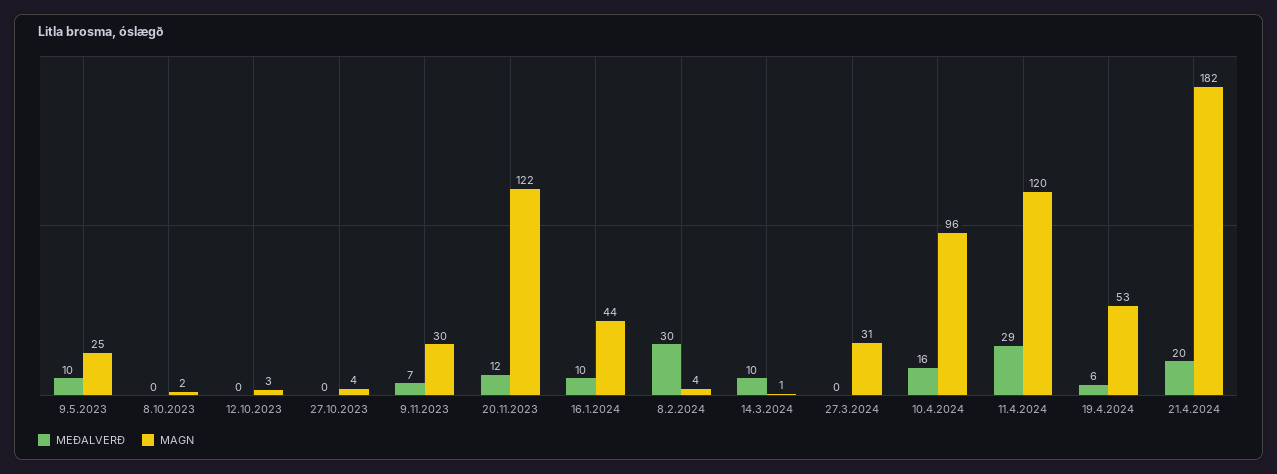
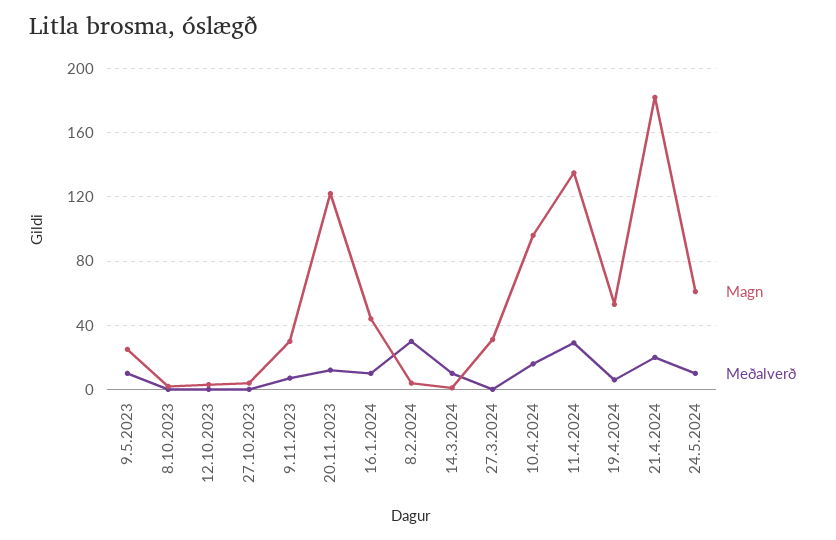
MAGN, 11.4.2024: 120 -> 135
MAGN, 24.5.2024: none -> 60
MEÐALVERÐ, 24.5.2024: none -> 10

